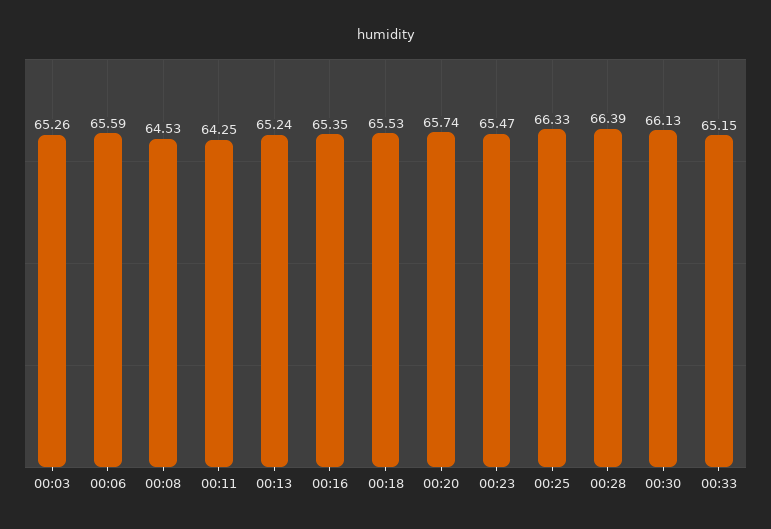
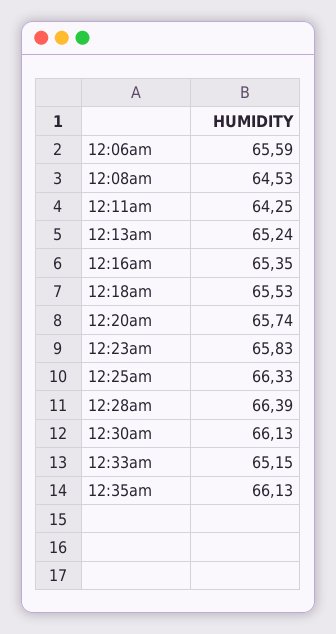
00:03: 65.26 -> none
00:23: 65.47 -> 65.83
12:35am: none -> 66.13

